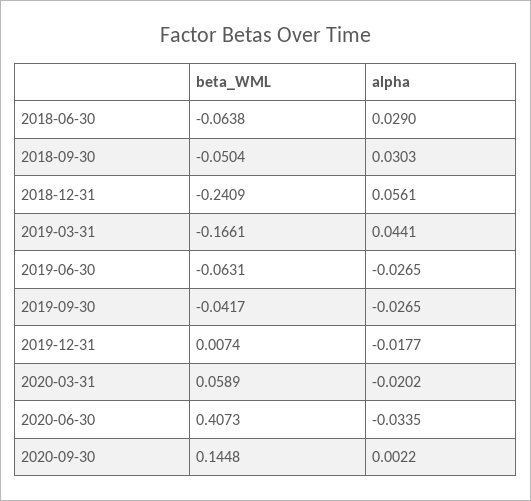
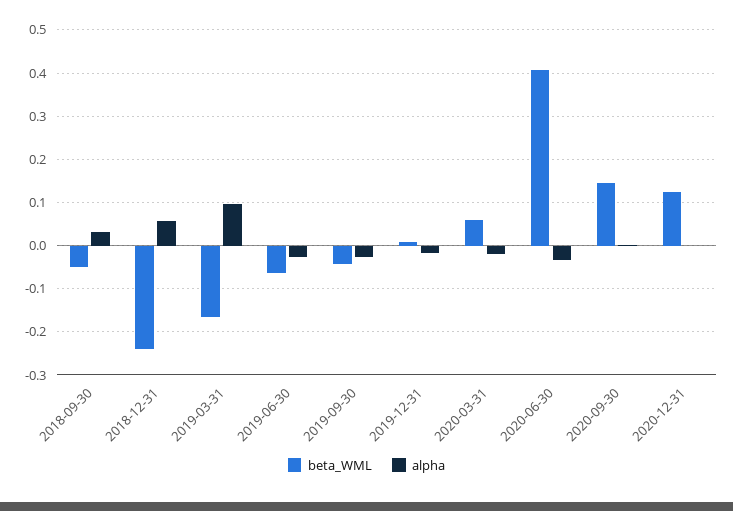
beta_WML, 2018-06-30: -0.0638 -> none
alpha, 2018-06-30: 0.029 -> none
alpha, 2019-03-31: 0.0441 -> 0.1
beta_WML, 2020-12-31: none -> 0.12
alpha, 2020-12-31: none -> 0

